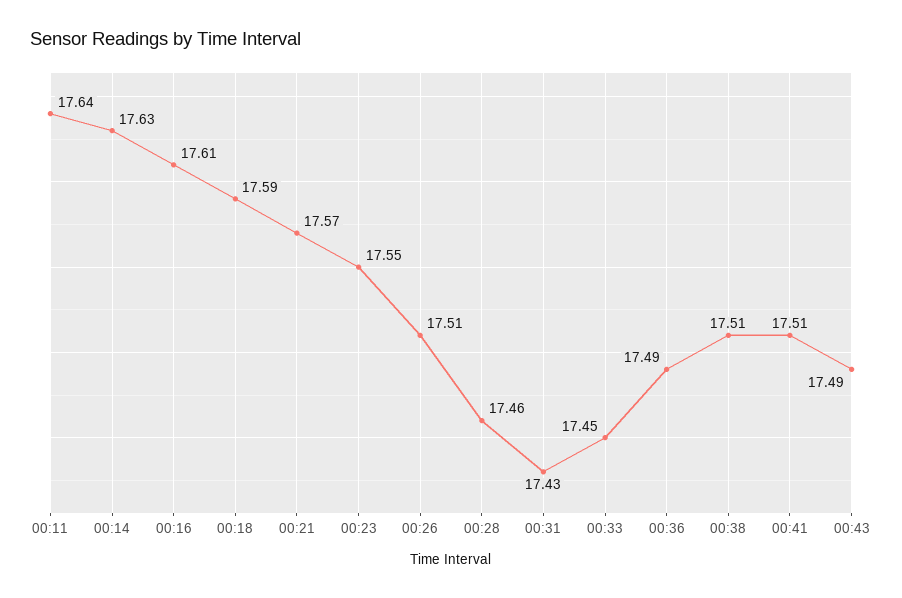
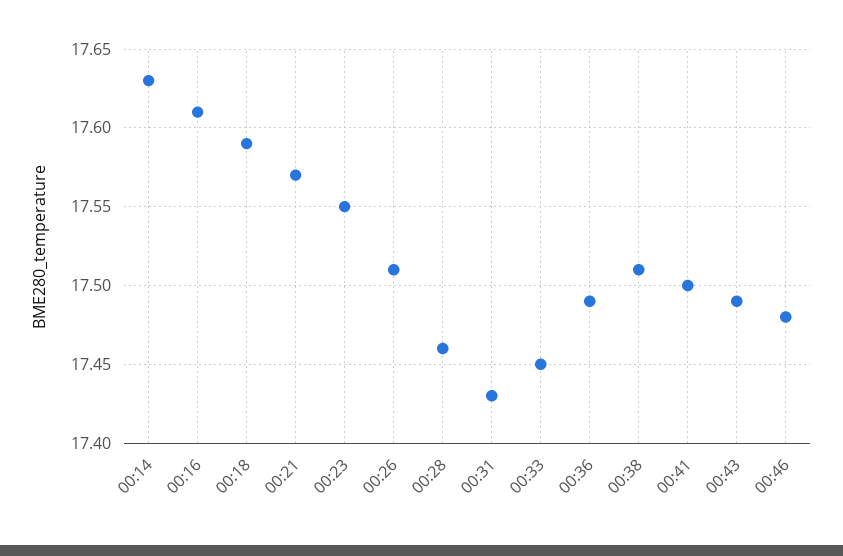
00:11: 17.64 -> none
00:41: 17.51 -> 17.5
00:46: none -> 17.48

